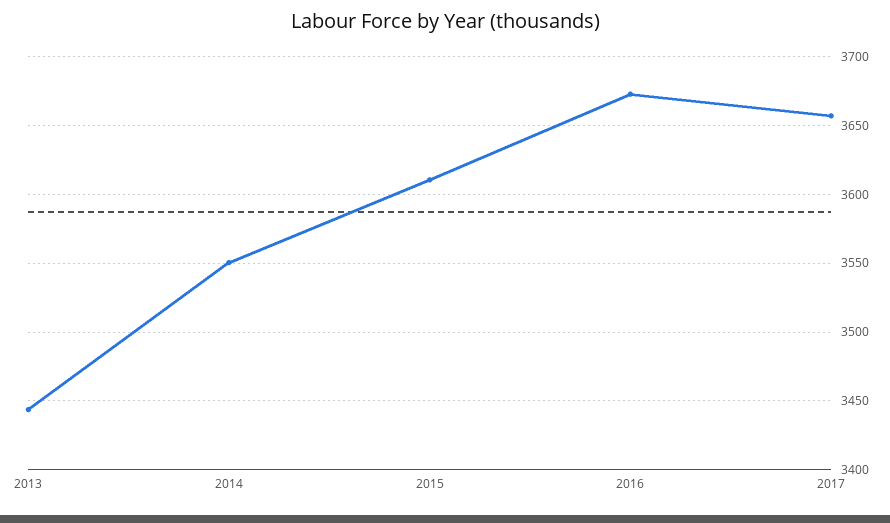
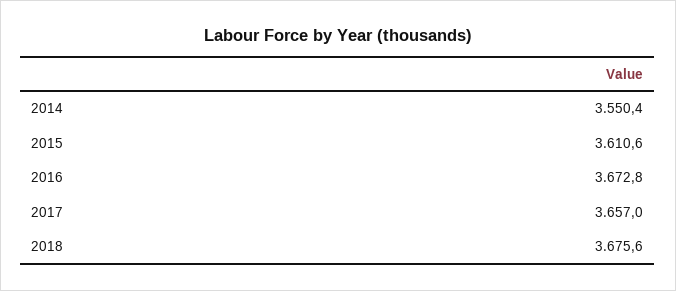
2013: 3445 -> none
2018: none -> 3675.6

